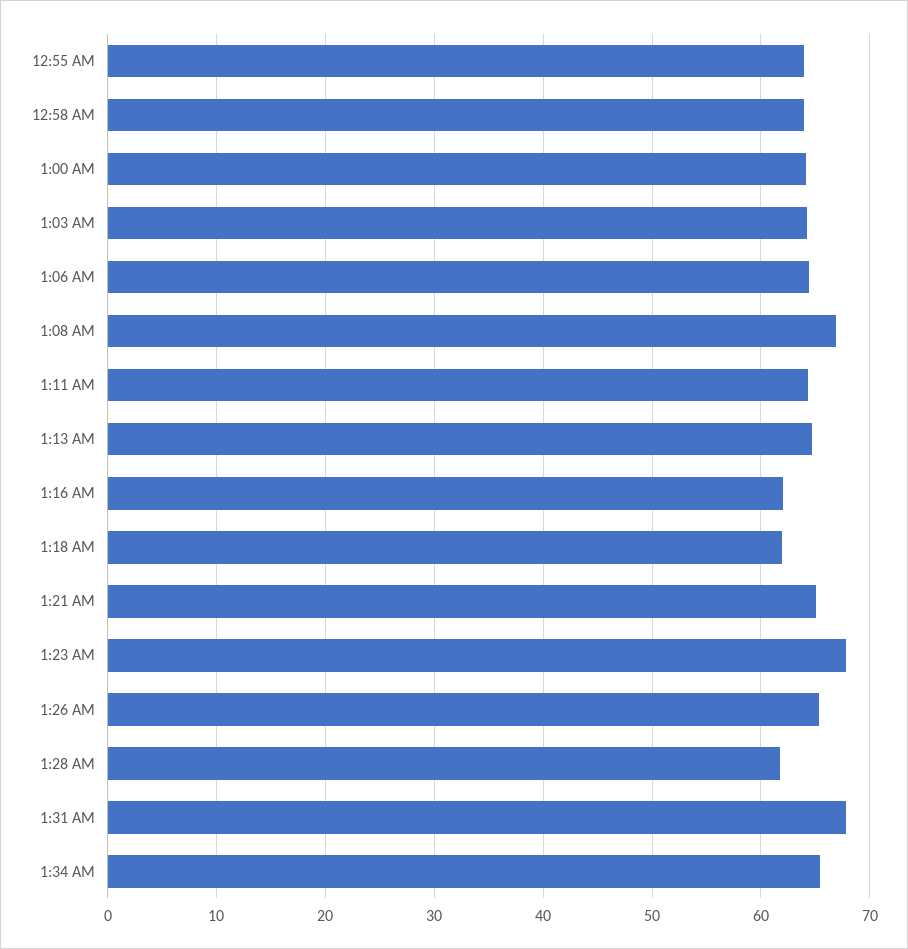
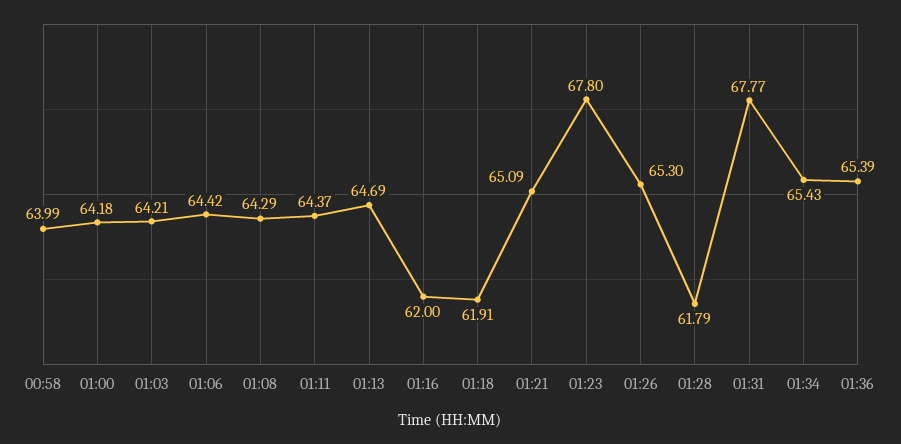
12:55 AM: 64 -> none
1:08 AM: 67 -> 64.29
01:36: none -> 65.39

